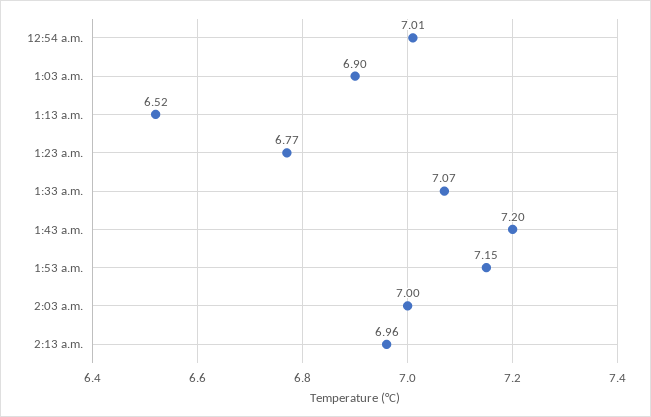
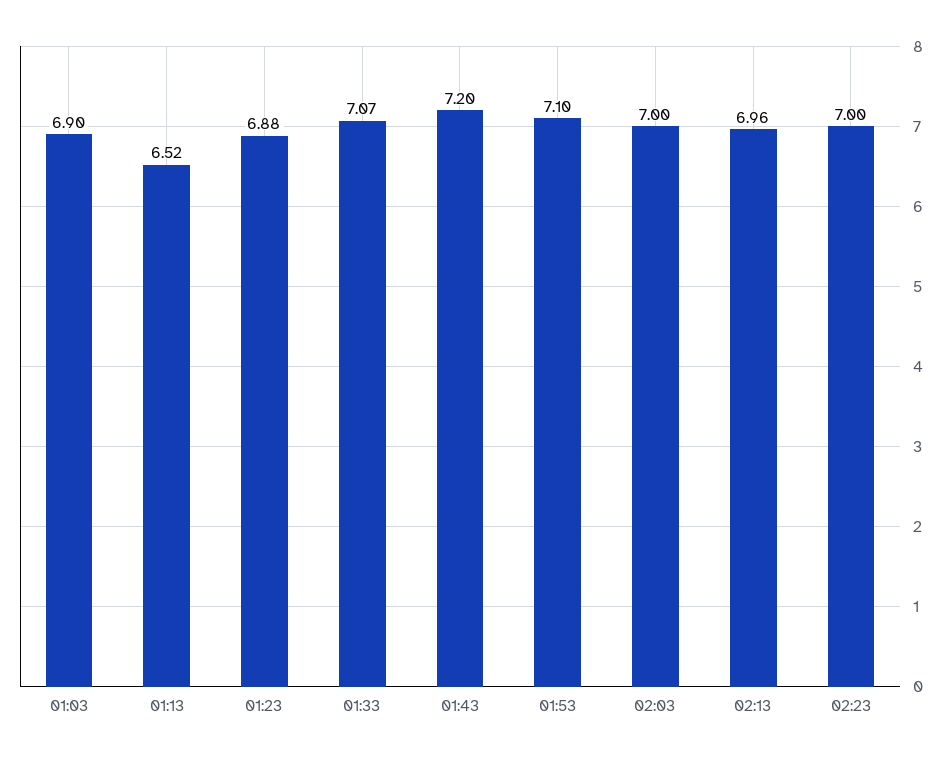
12:54 a.m.: 7.01 -> none
1:23 a.m.: 6.77 -> 6.88
1:53 a.m.: 7.15 -> 7.1
02:23: none -> 7

